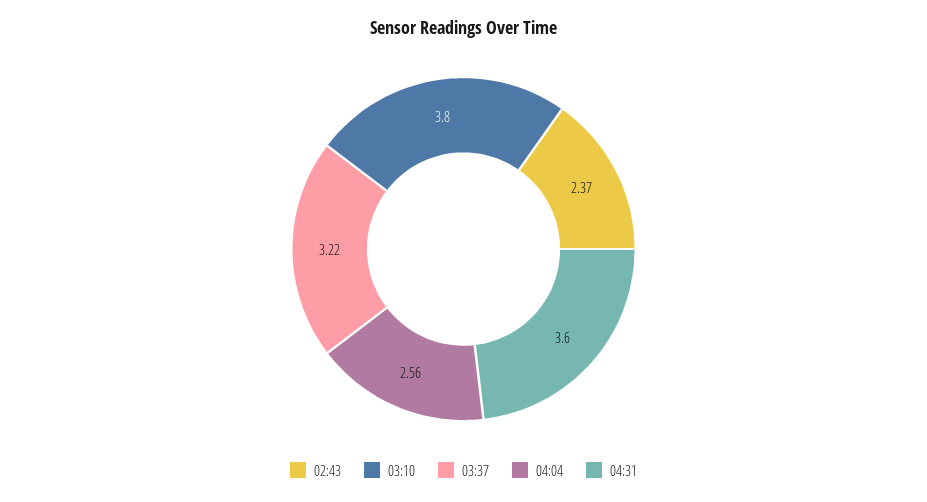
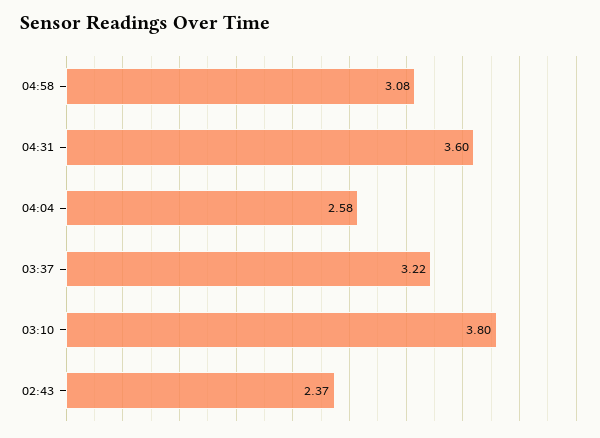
04:04: 2.56 -> 2.58
04:58: none -> 3.08

